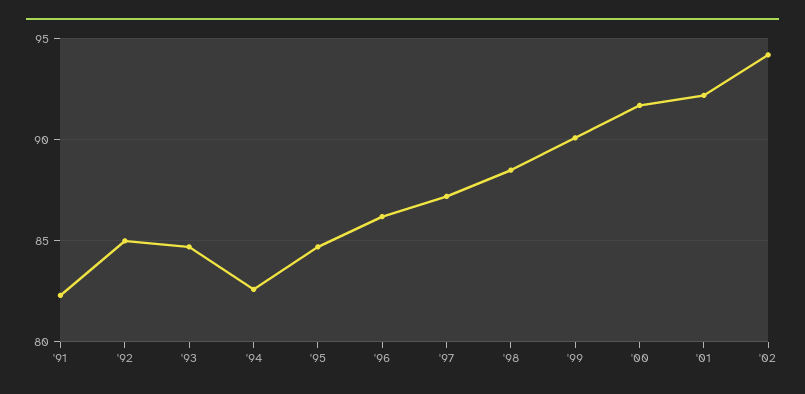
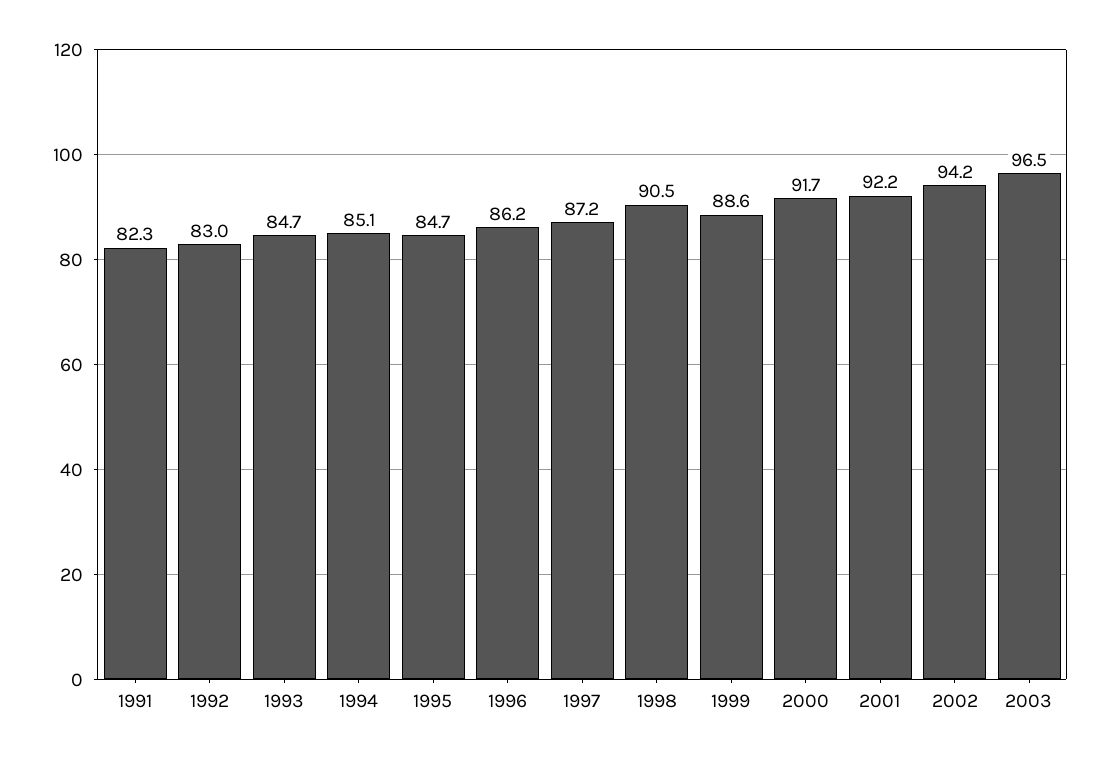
'92: 85 -> 83
'94: 82.5 -> 85.1
'98: 88.5 -> 90.5
'99: 90 -> 88.6
2003: none -> 96.5

